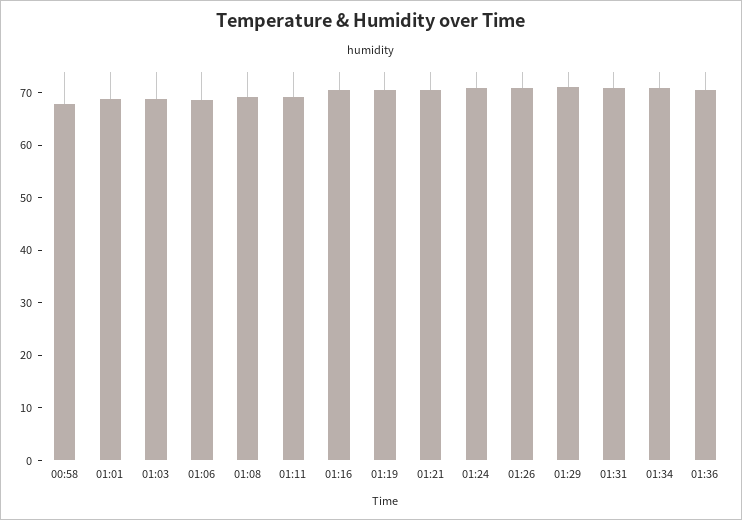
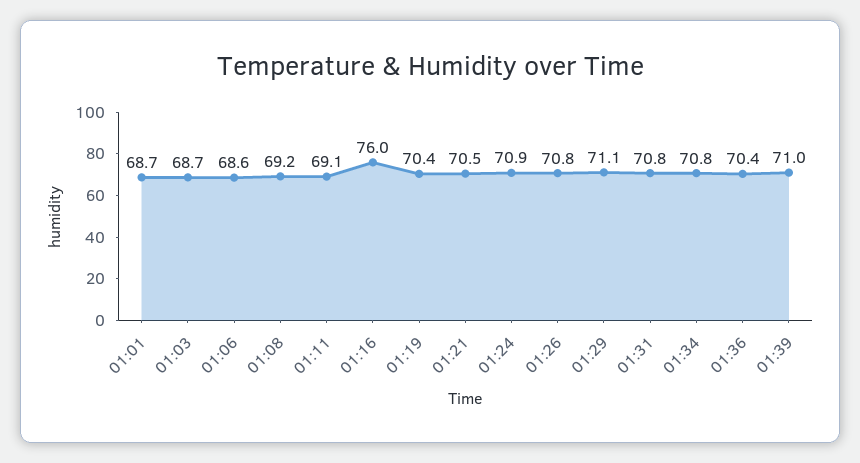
00:58: 68 -> none
01:16: 70 -> 76
01:39: none -> 71

